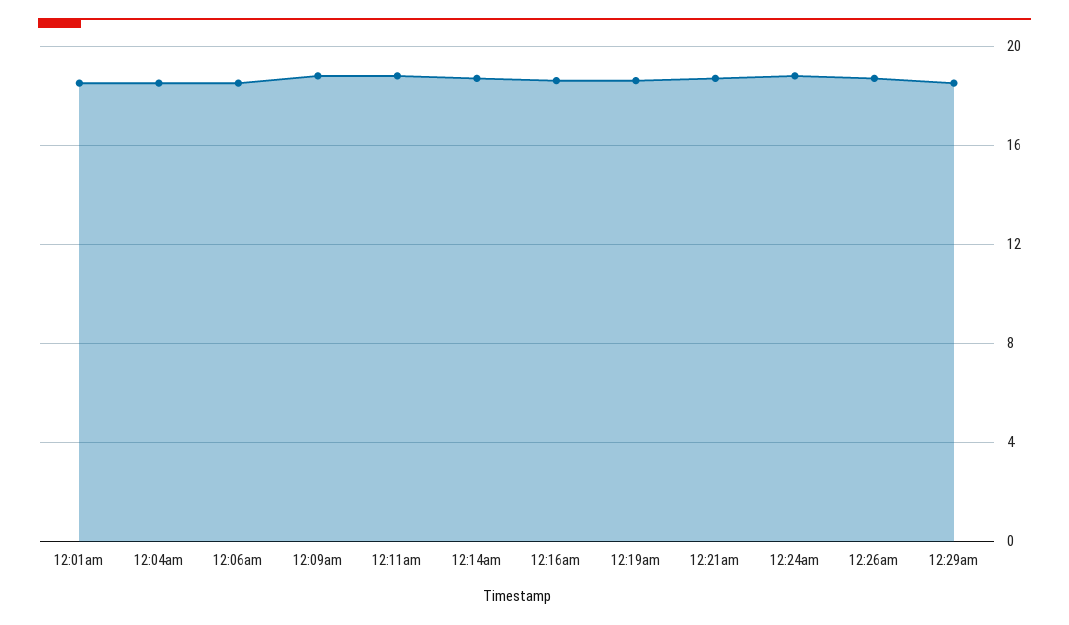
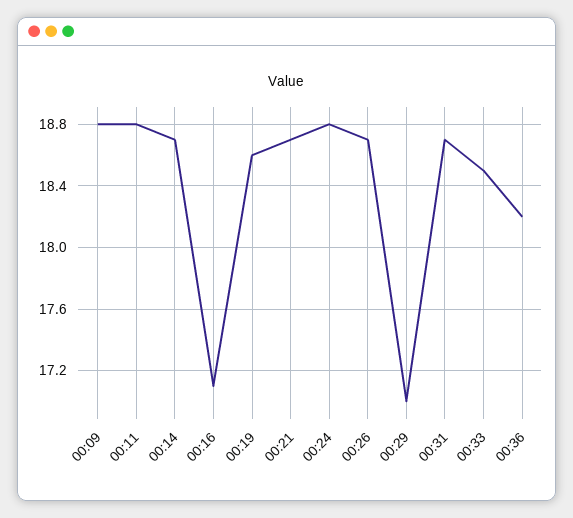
12:01am: 18.5 -> none
12:04am: 18.5 -> none
12:06am: 18.5 -> none
12:16am: 18.5 -> 17.1
12:29am: 18.5 -> 17
00:31: none -> 18.7
00:33: none -> 18.5
00:36: none -> 18.2

